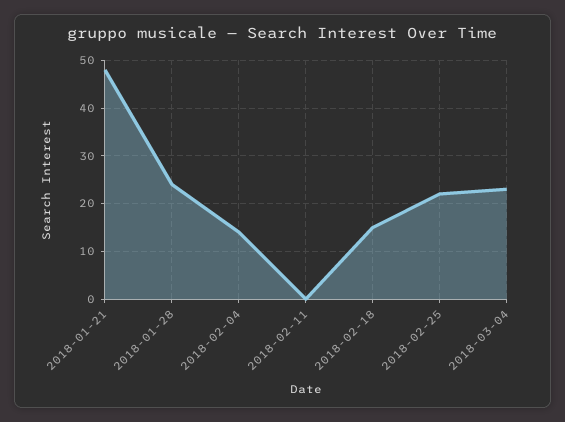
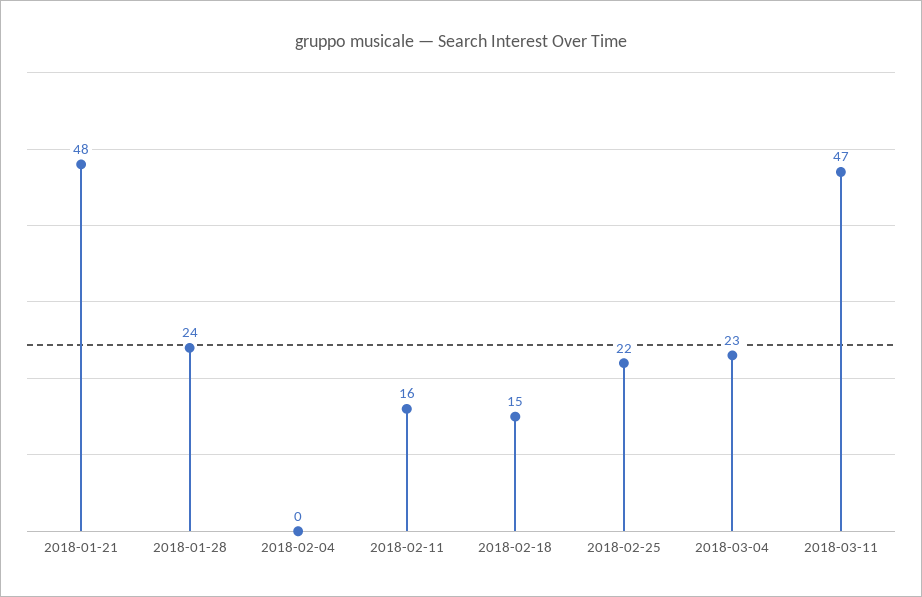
2018-02-04: 15 -> 0
2018-02-11: 0 -> 16
2018-03-11: none -> 47

